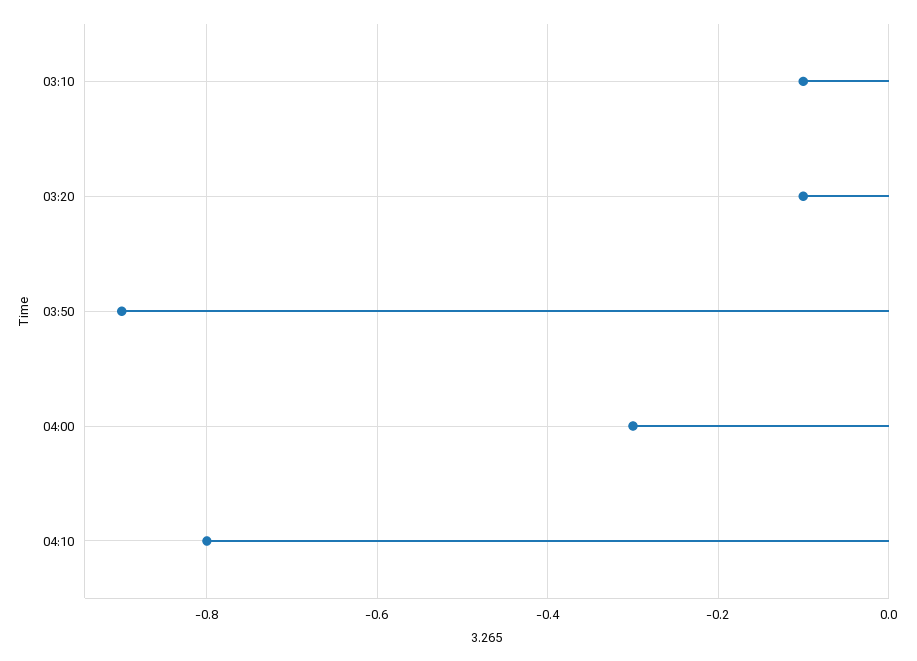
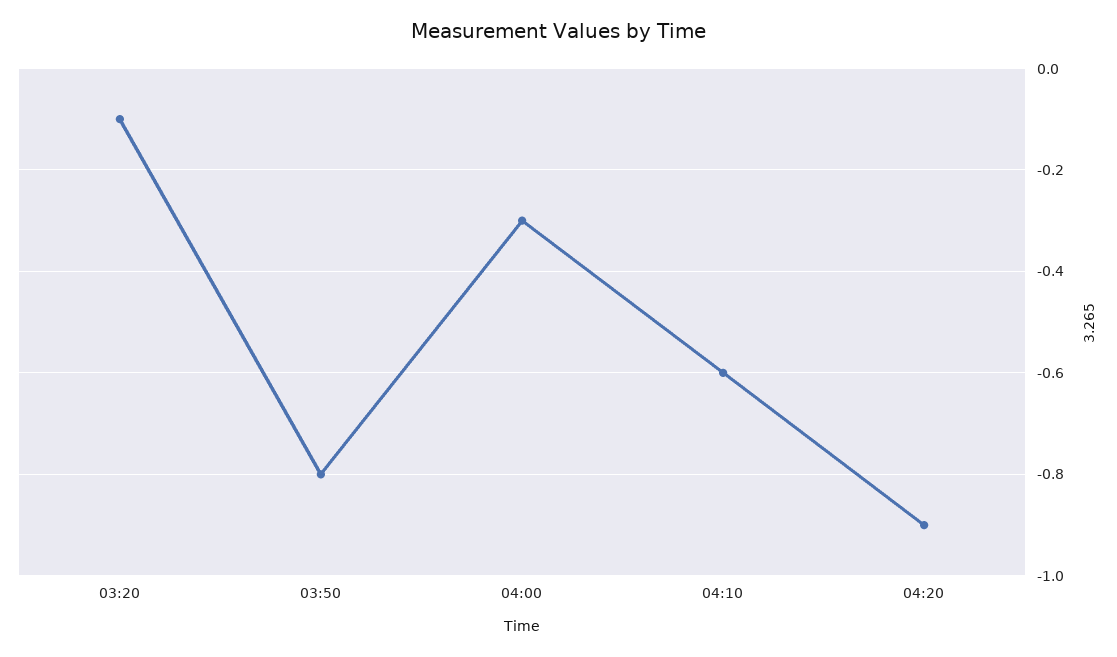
03:10: -0.1 -> none
03:50: -0.9 -> -0.8
04:10: -0.8 -> -0.6
04:20: none -> -0.9

